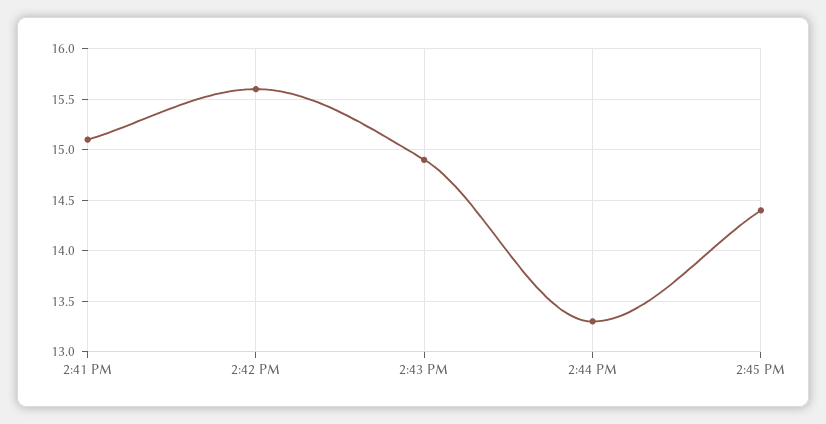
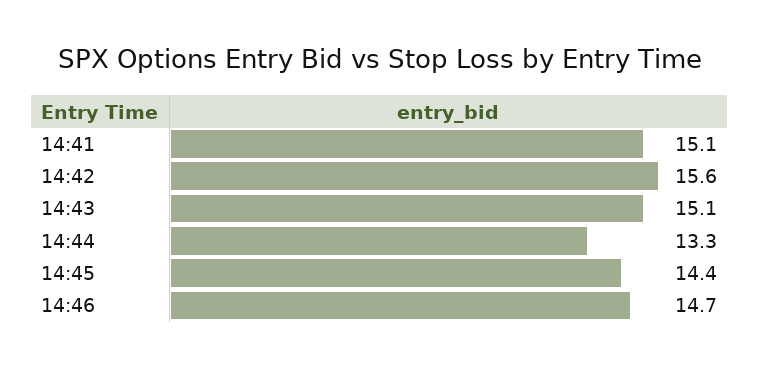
2:43 PM: 14.9 -> 15.1
14:46: none -> 14.7

